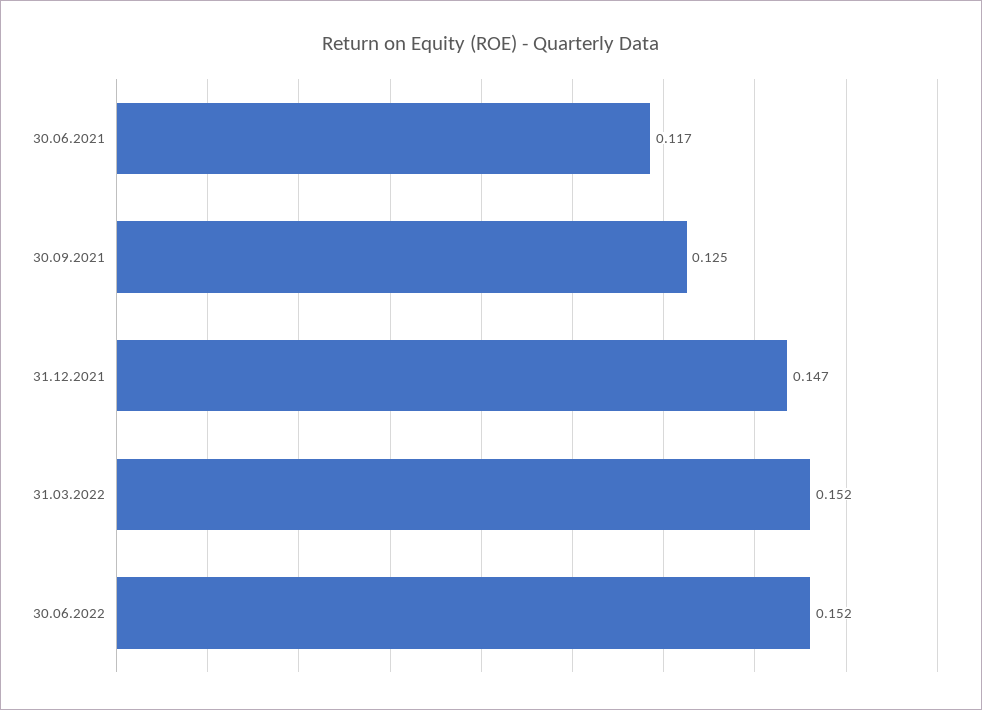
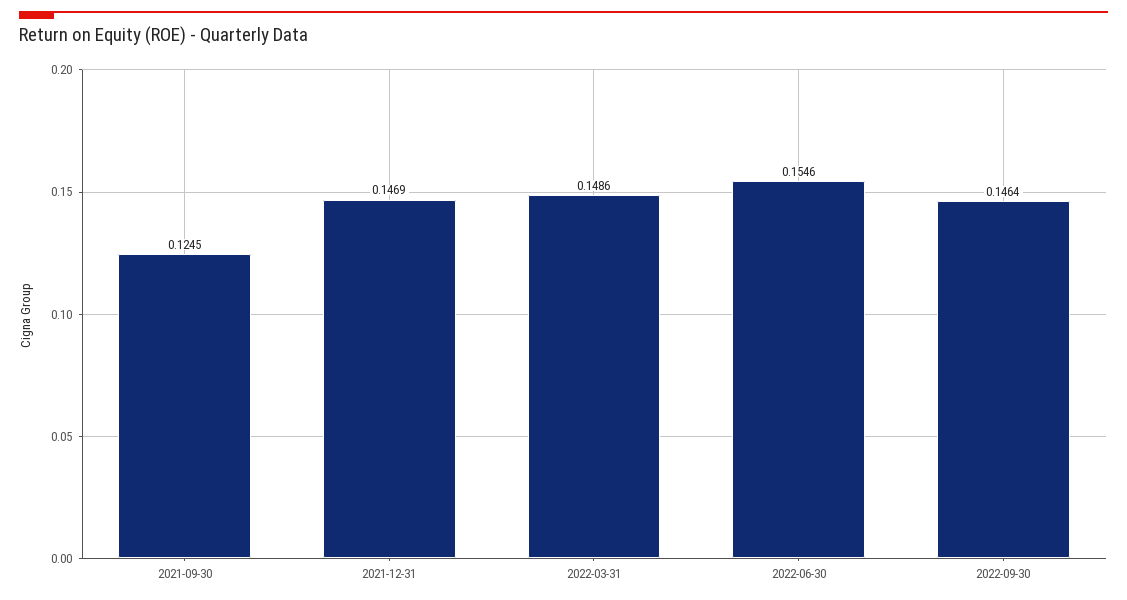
30.06.2021: 0.117 -> none
31.03.2022: 0.152 -> 0.1486
30.06.2022: 0.152 -> 0.1546
2022-09-30: none -> 0.1464

